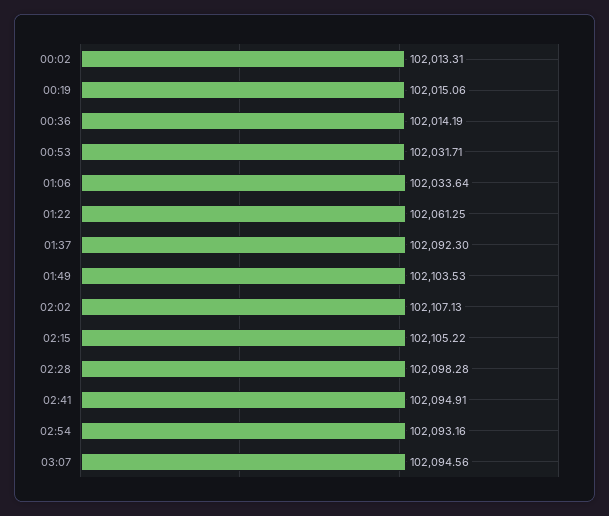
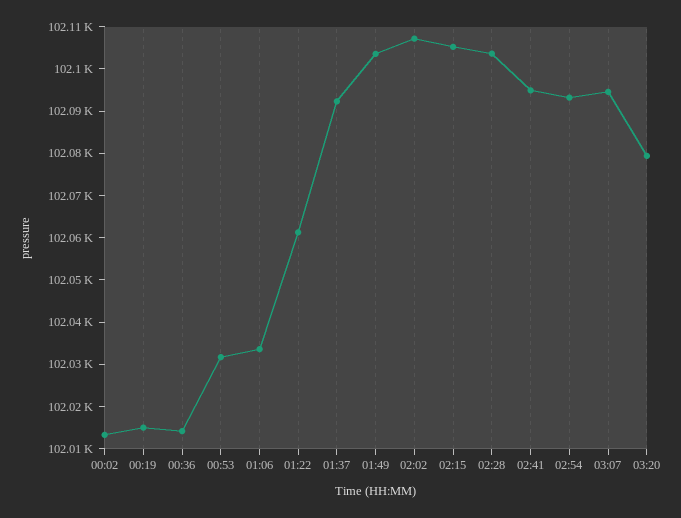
02:28: 102098.28 -> 102104
03:20: none -> 102080

